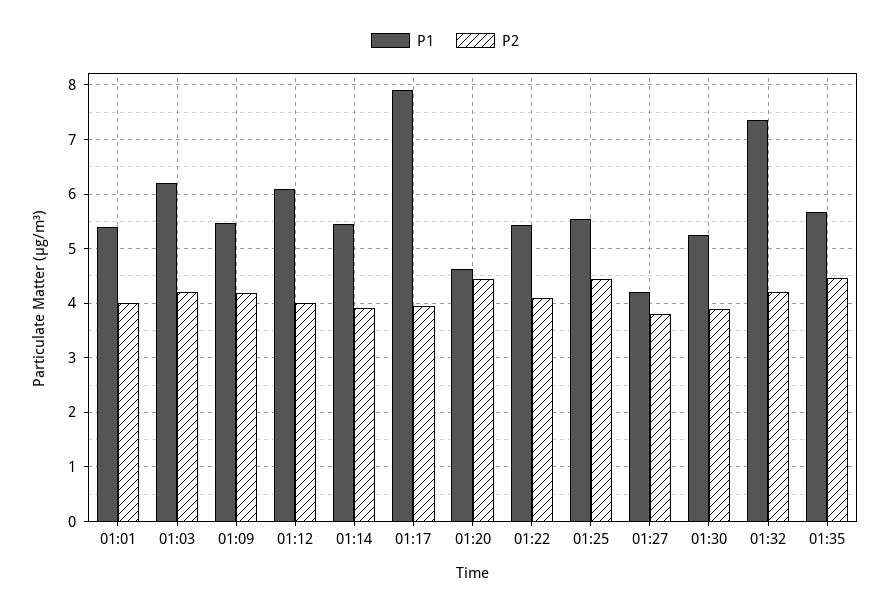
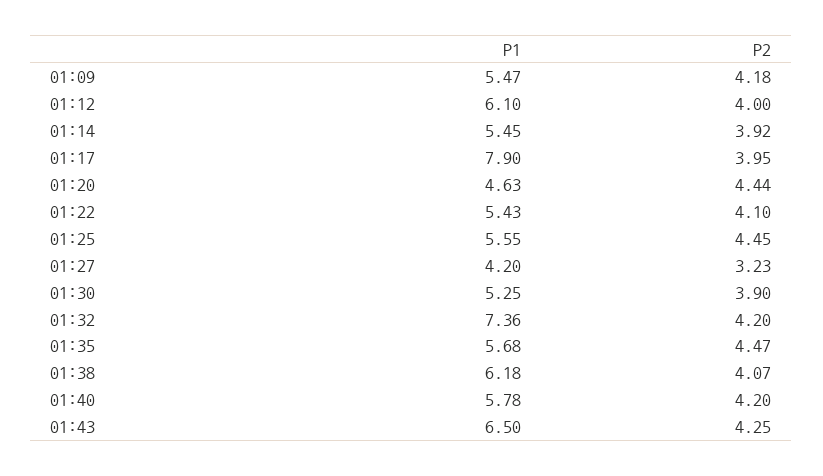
P1, 01:01: 5.4 -> none
P2, 01:01: 4 -> none
P1, 01:03: 6.2 -> none
P2, 01:03: 4.2 -> none
P2, 01:27: 3.8 -> 3.23
P1, 01:38: none -> 6.18
P2, 01:38: none -> 4.07
P1, 01:40: none -> 5.78
P2, 01:40: none -> 4.2
P1, 01:43: none -> 6.5
P2, 01:43: none -> 4.25

